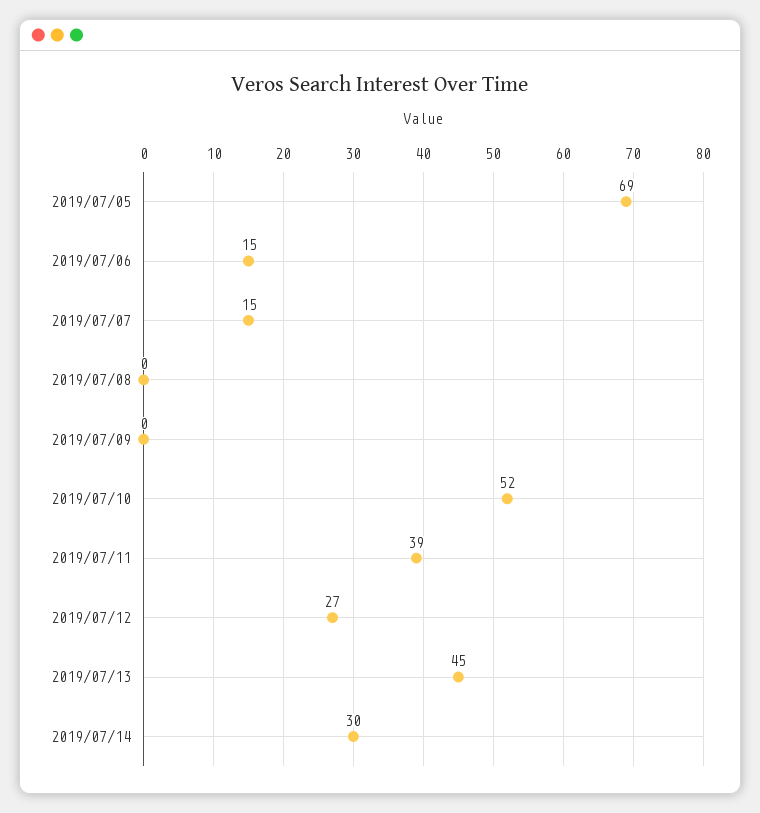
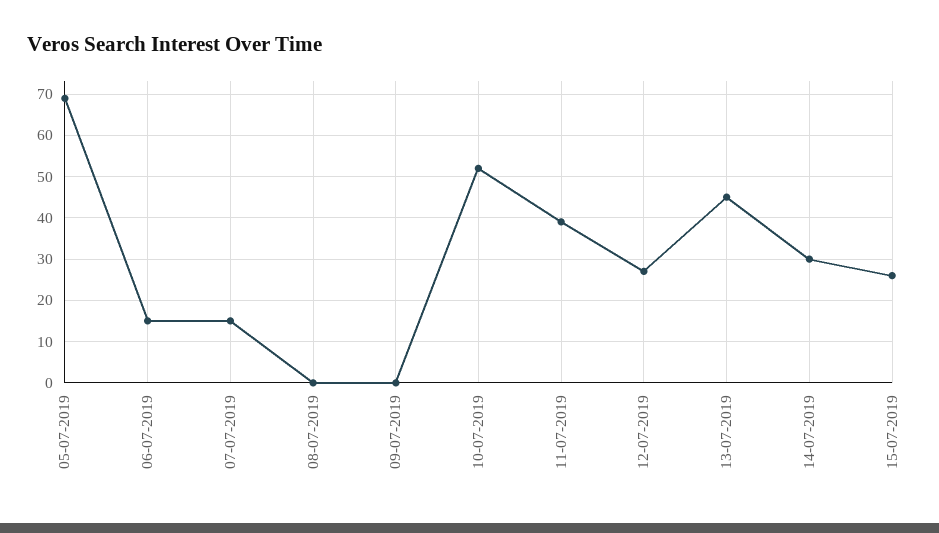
15-07-2019: none -> 25

